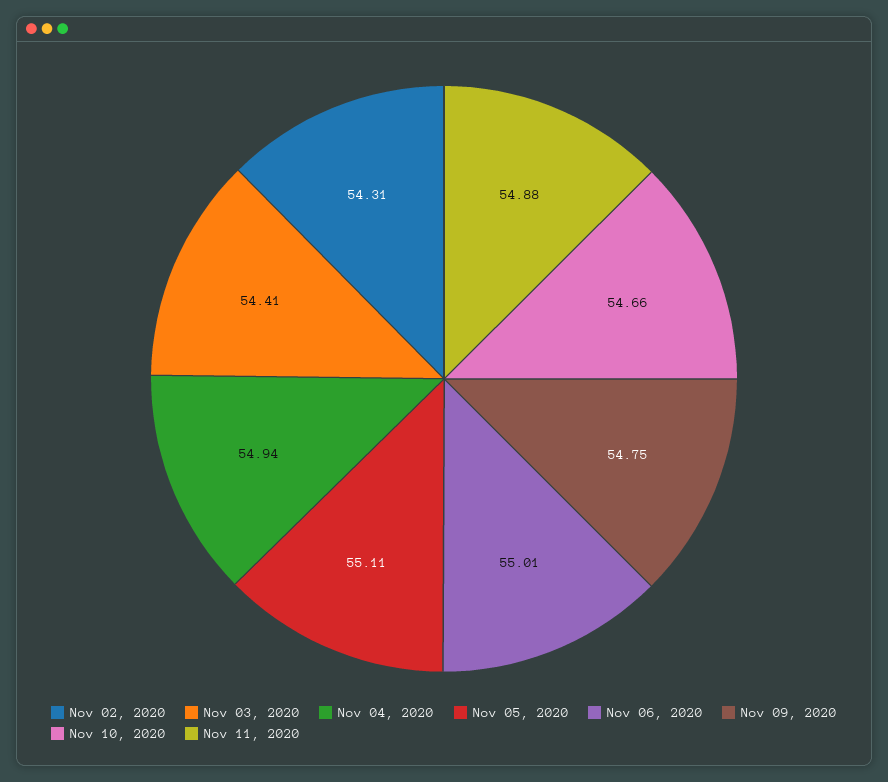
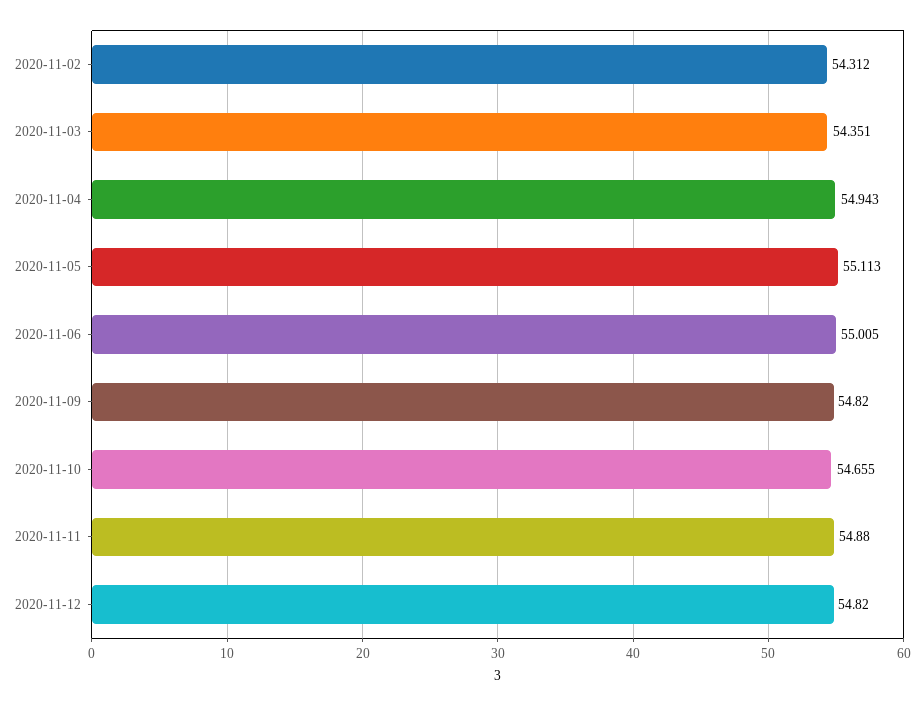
Nov 03, 2020: 54.41 -> 54.351
Nov 09, 2020: 54.75 -> 54.82
2020-11-12: none -> 54.82

